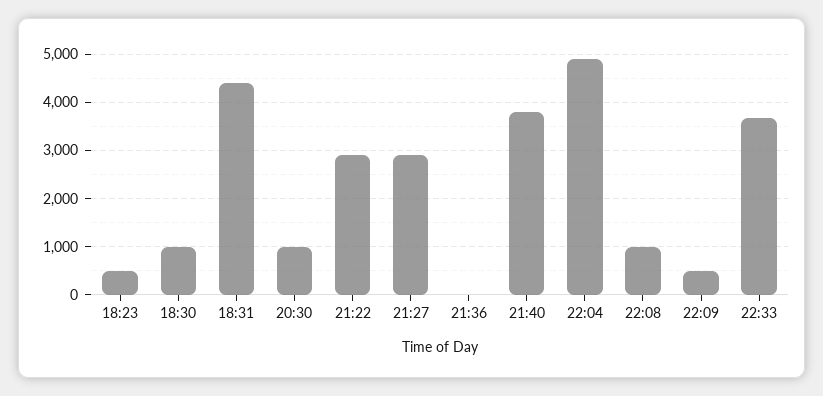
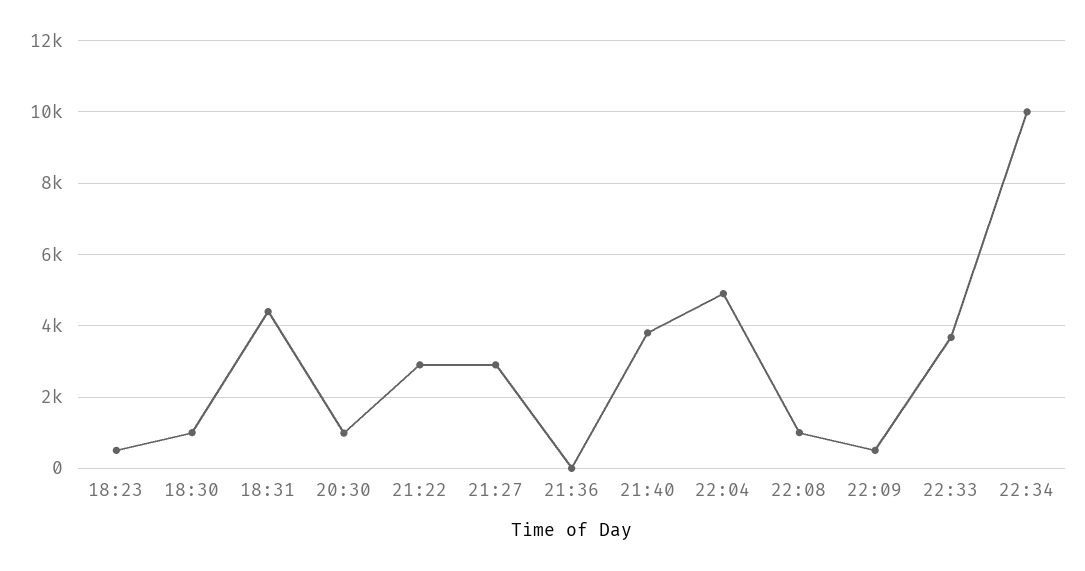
22:34: none -> 10000

